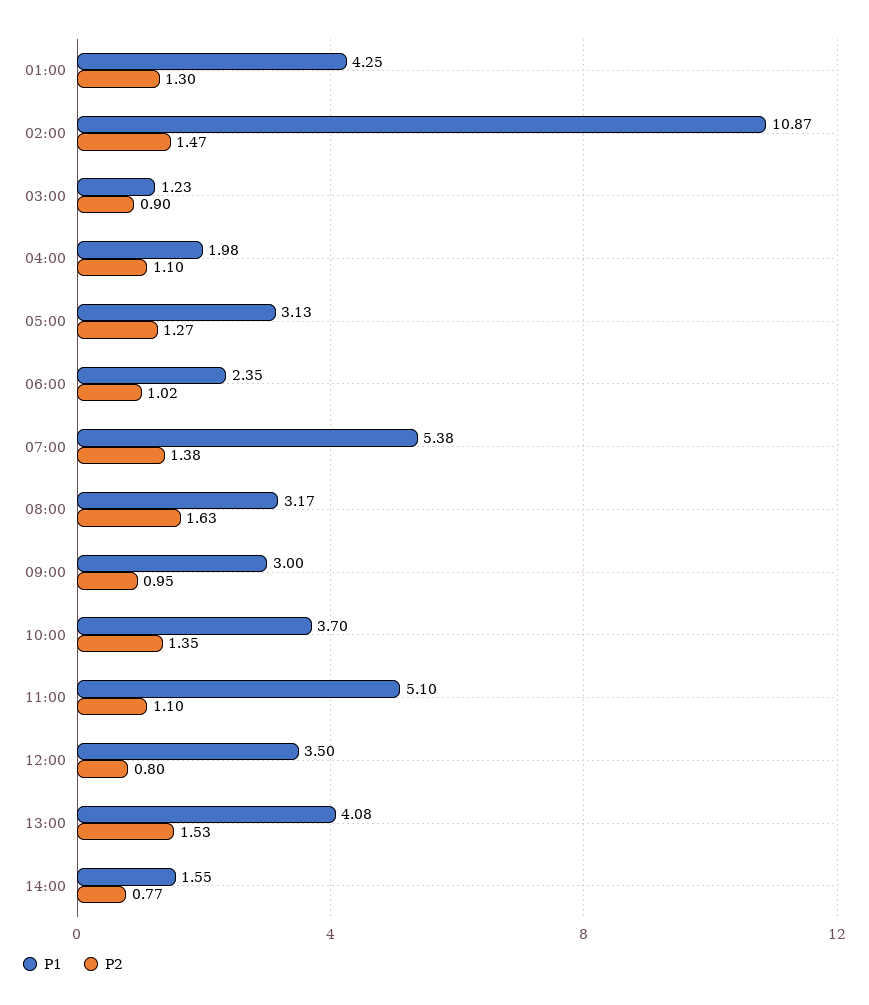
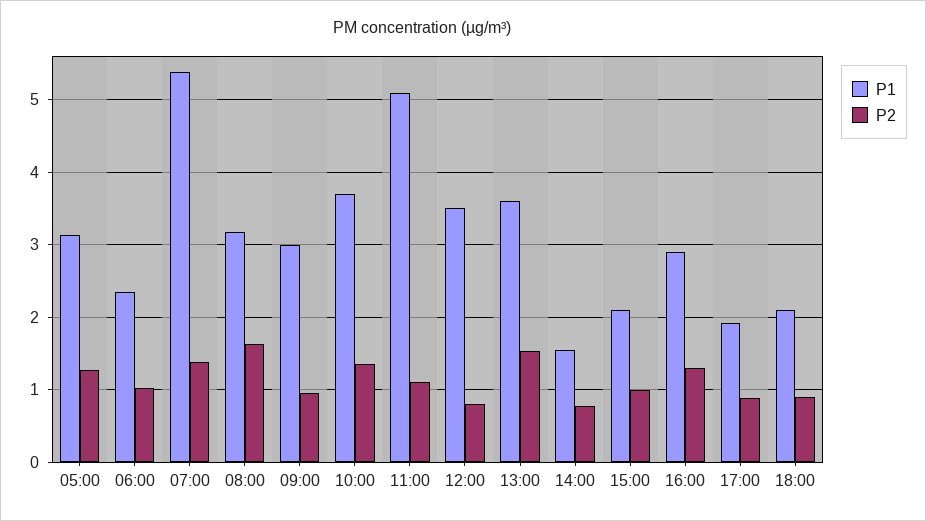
P1, 01:00: 4.25 -> none
P2, 01:00: 1.3 -> none
P1, 02:00: 10.87 -> none
P2, 02:00: 1.47 -> none
P1, 03:00: 1.23 -> none
P2, 03:00: 0.9 -> none
P1, 04:00: 1.98 -> none
P2, 04:00: 1.1 -> none
P1, 13:00: 4.08 -> 3.6
P1, 15:00: none -> 2.1
P2, 15:00: none -> 1
P1, 16:00: none -> 2.9
P2, 16:00: none -> 1.3
P1, 17:00: none -> 1.9
P2, 17:00: none -> 0.9
P1, 18:00: none -> 2.1
P2, 18:00: none -> 0.9

